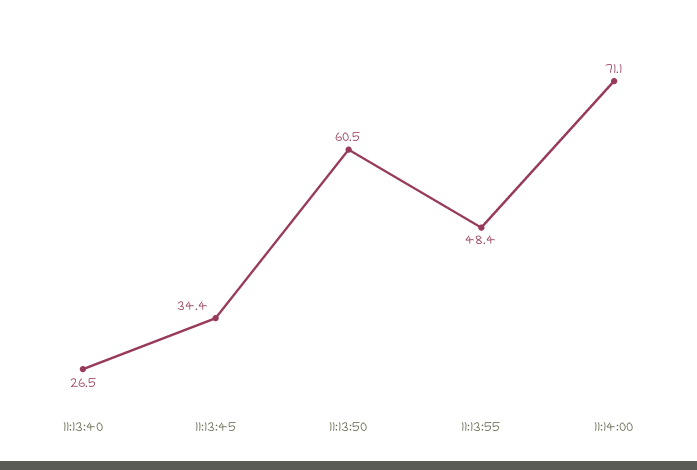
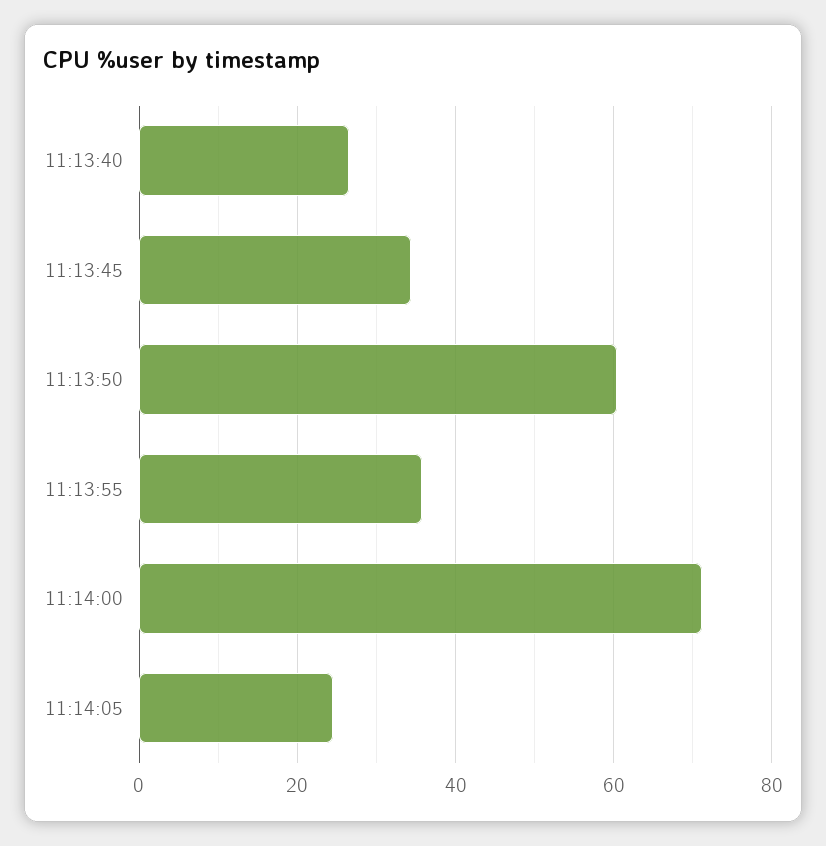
11:13:55: 48.4 -> 36
11:14:05: none -> 24

